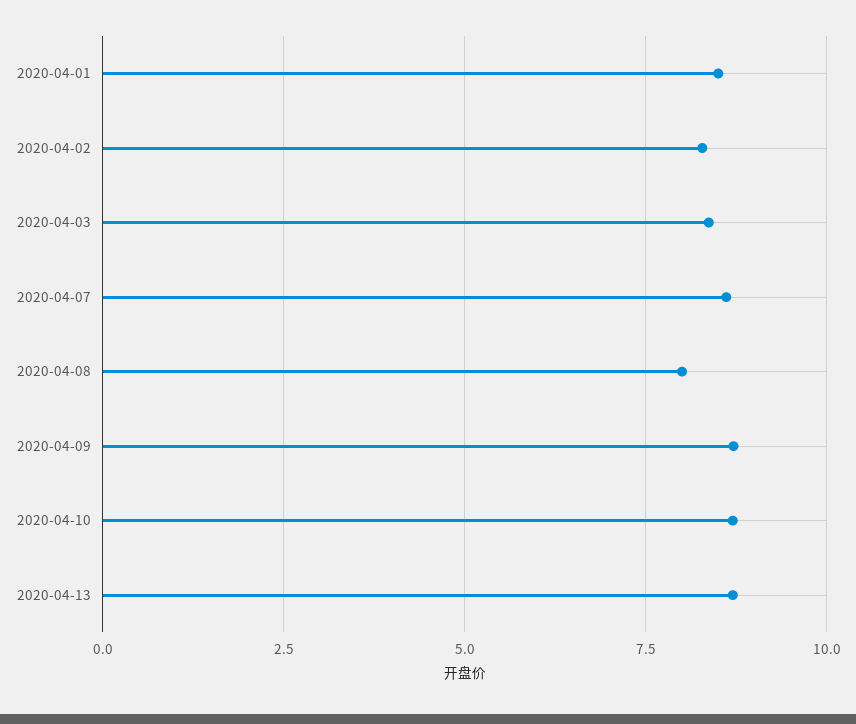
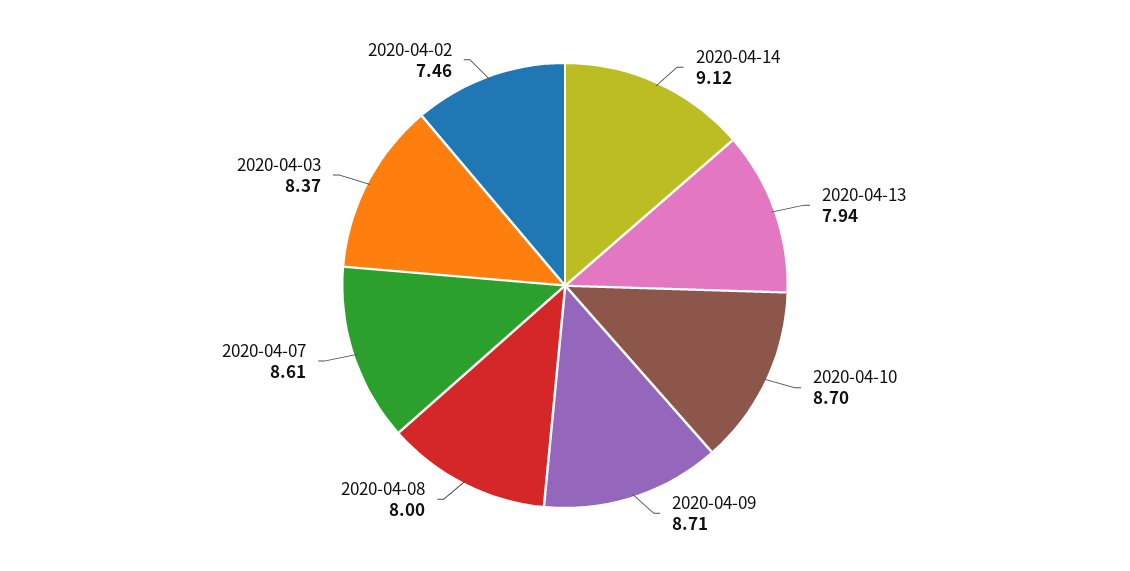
2020-04-01: 8.5 -> none
2020-04-02: 8.25 -> 7.46
2020-04-13: 8.75 -> 7.94
2020-04-14: none -> 9.12

